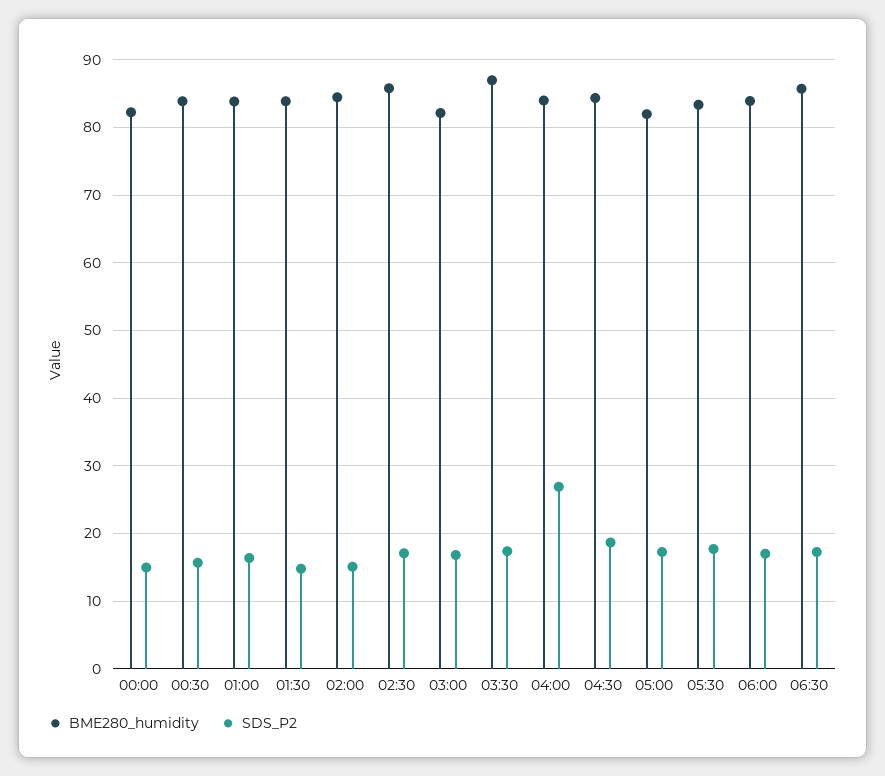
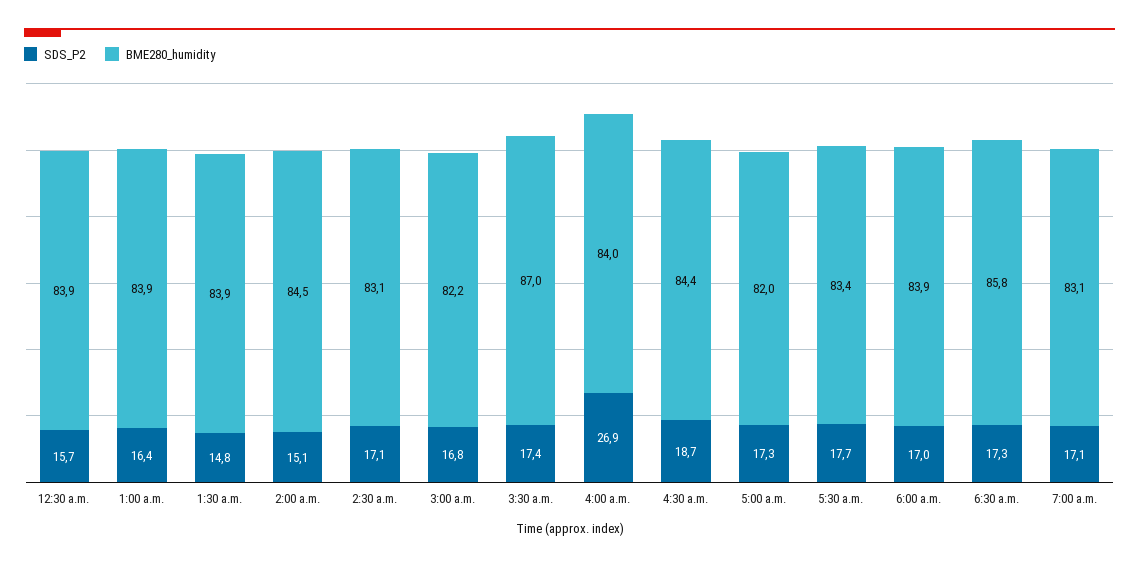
BME280_humidity, 00:00: 82 -> none
SDS_P2, 00:00: 15 -> none
BME280_humidity, 02:30: 86 -> 83.1
SDS_P2, 7:00 a.m.: none -> 17.1
BME280_humidity, 7:00 a.m.: none -> 83.1

